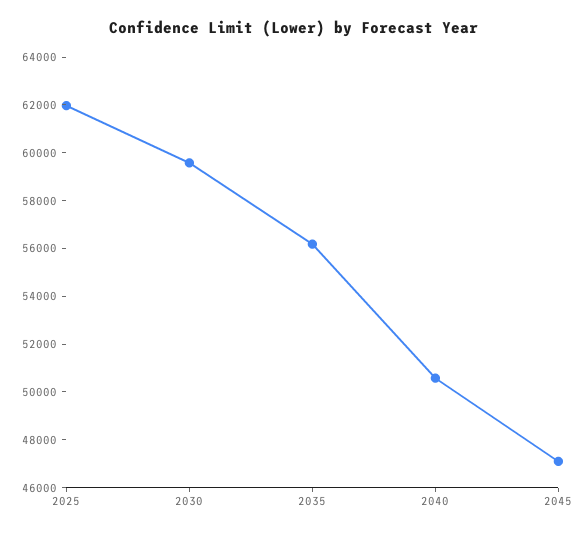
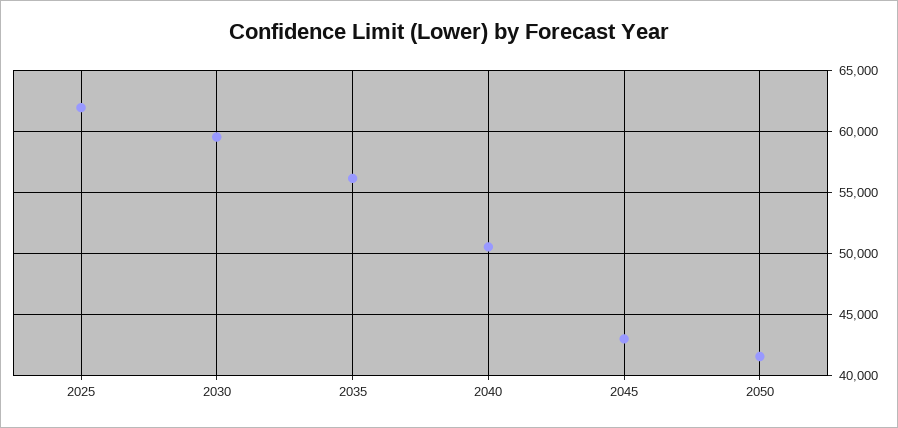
2045: 47000 -> 43000
2050: none -> 41500

